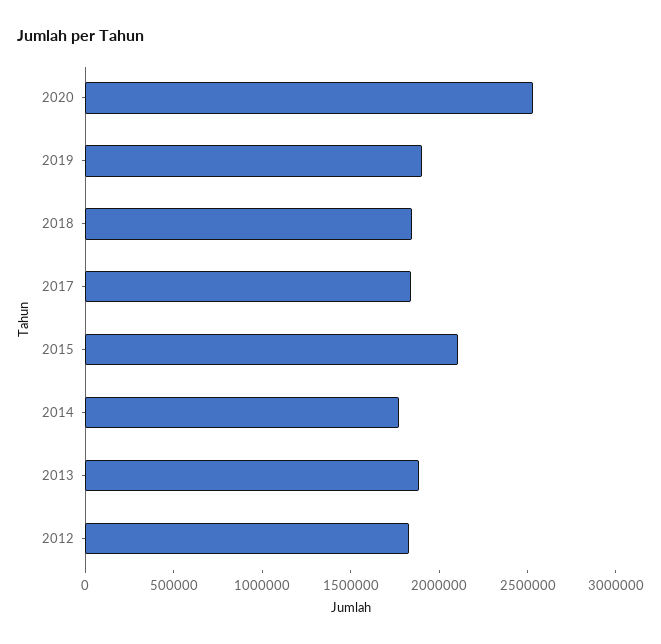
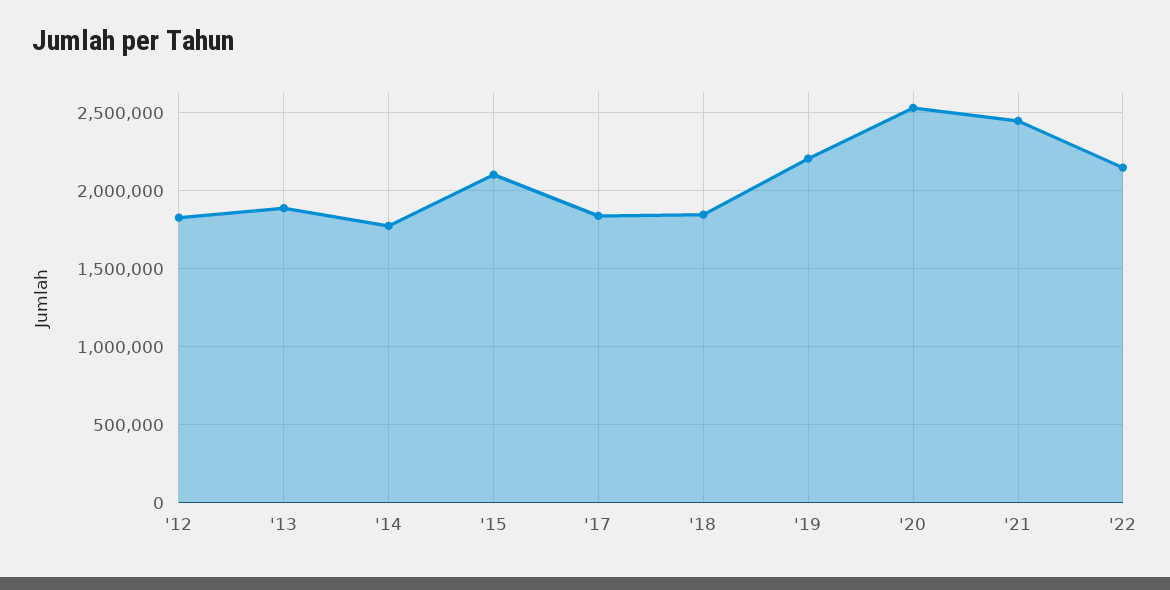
2019: 1900000 -> 2200000
'21: none -> 2450000
'22: none -> 2150000

